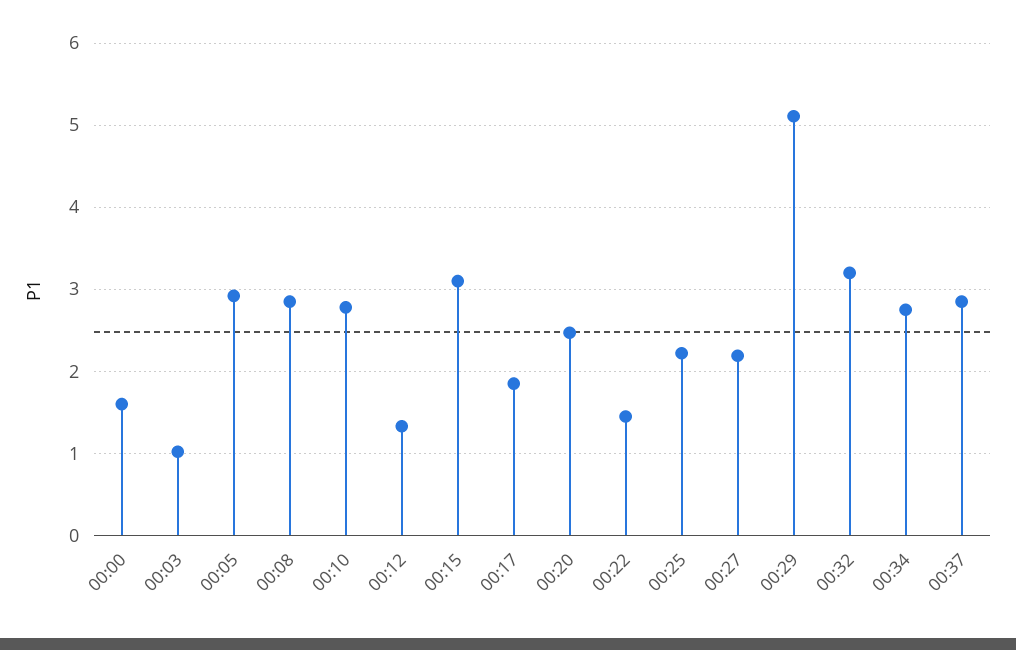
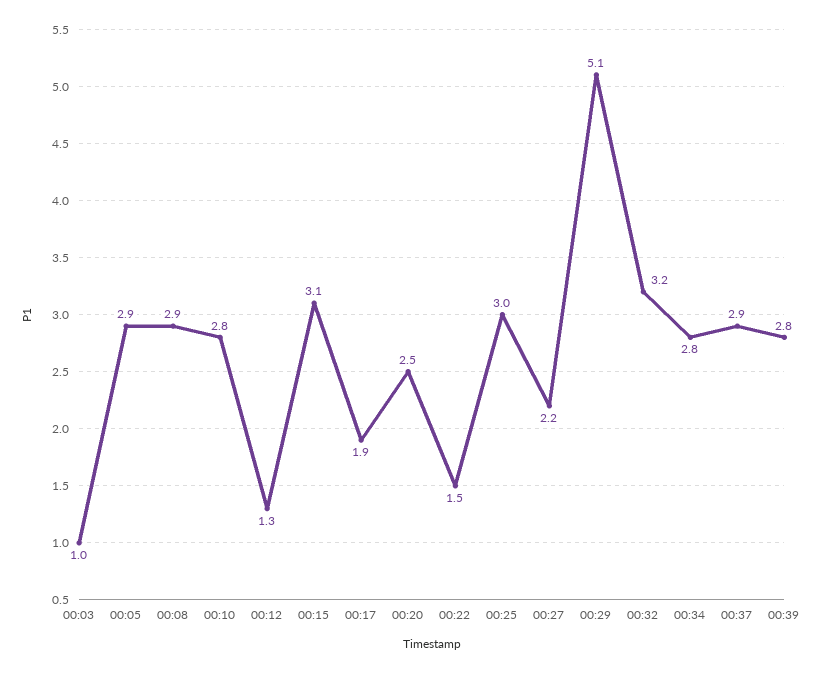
00:00: 1.6 -> none
00:25: 2.2 -> 3
00:39: none -> 2.8

